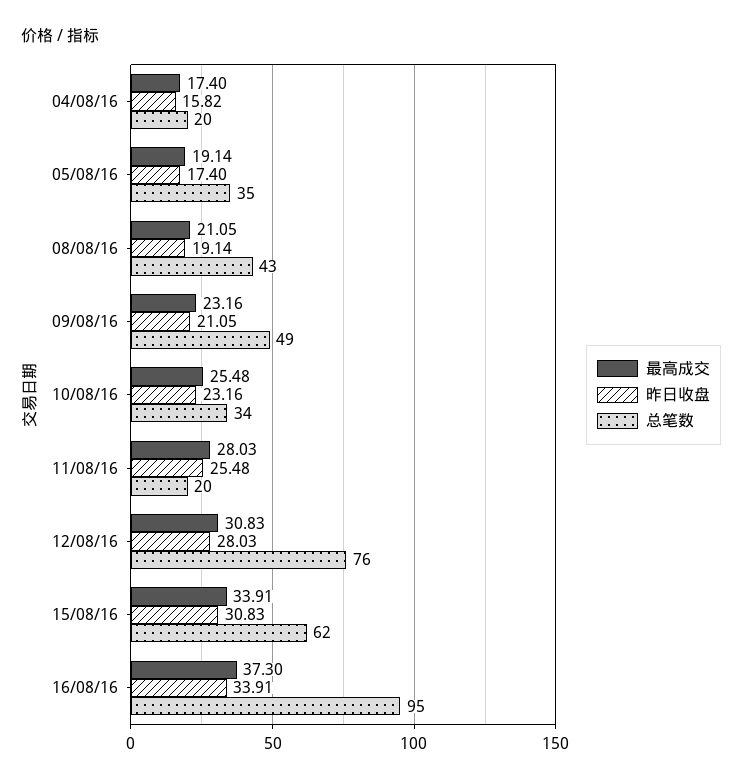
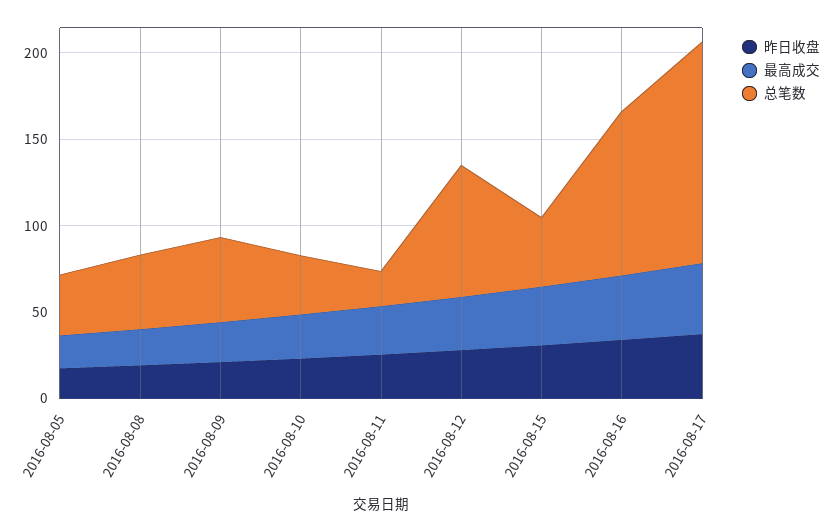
最高成交, 04/08/16: 17.4 -> none
昨日收盘, 04/08/16: 15.82 -> none
总笔数, 04/08/16: 20 -> none
总笔数, 15/08/16: 62 -> 40
昨日收盘, 2016-08-17: none -> 40
最高成交, 2016-08-17: none -> 40
总笔数, 2016-08-17: none -> 130

